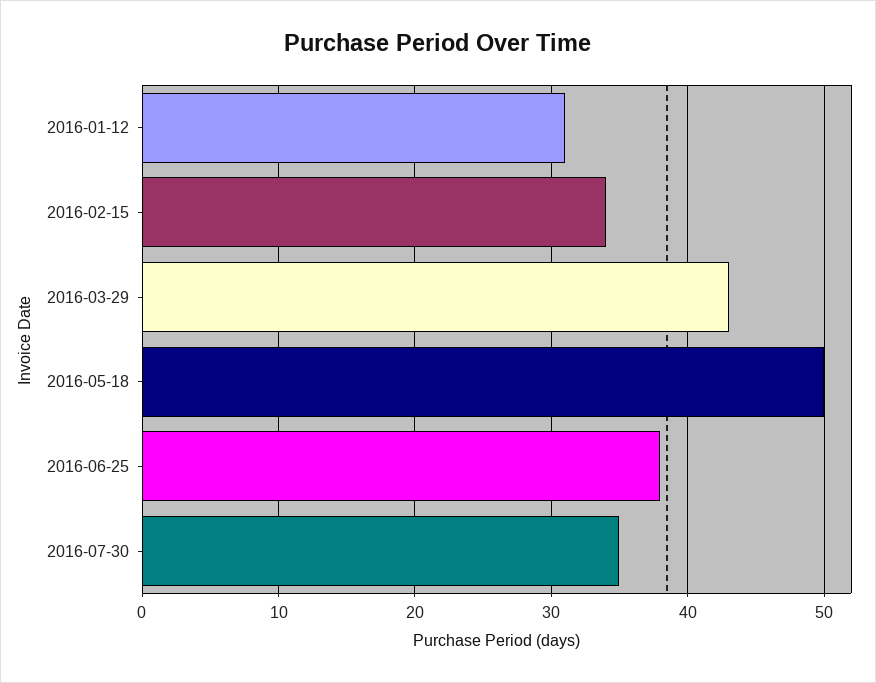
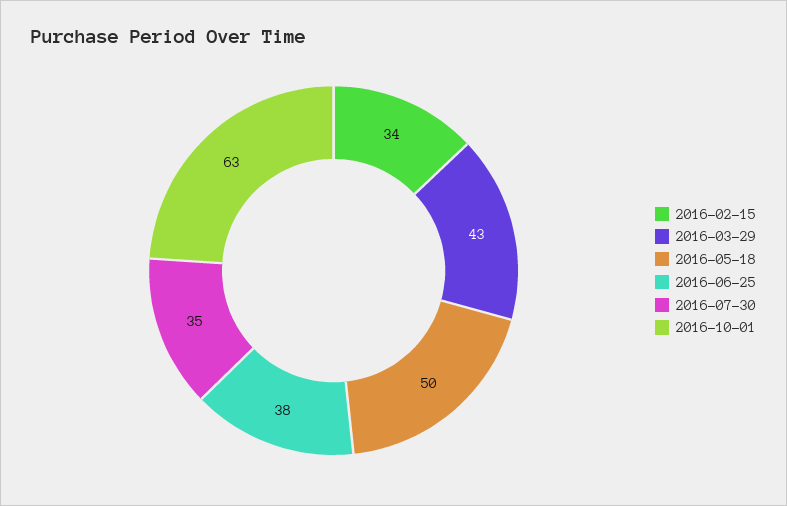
2016-01-12: 31 -> none
2016-10-01: none -> 63

